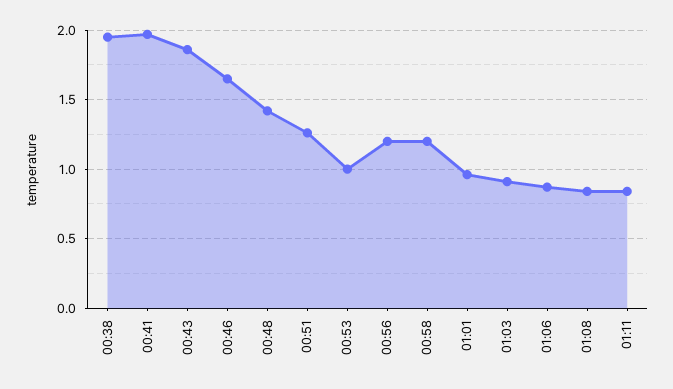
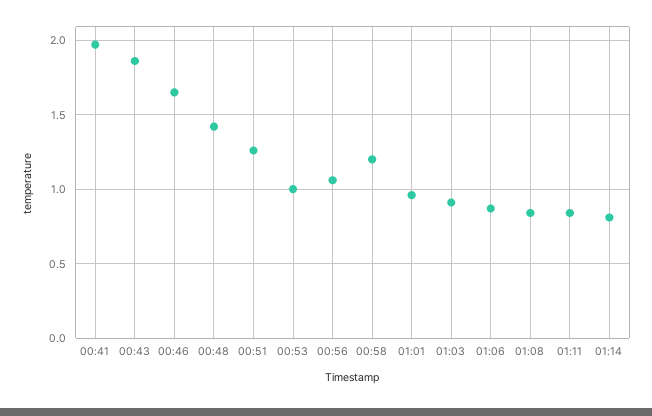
00:38: 1.95 -> none
00:56: 1.2 -> 1.05
01:14: none -> 0.8

